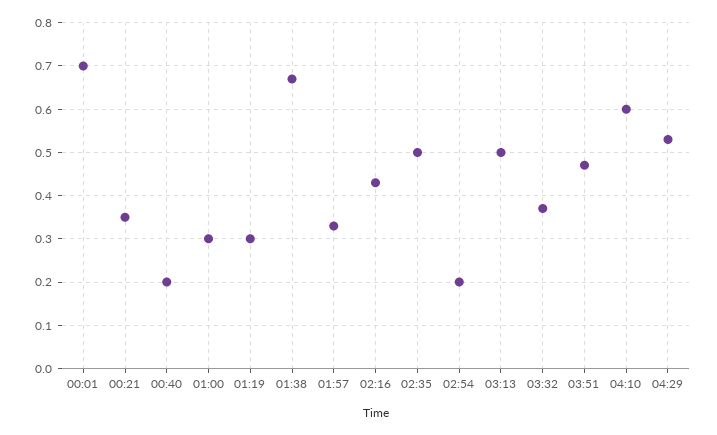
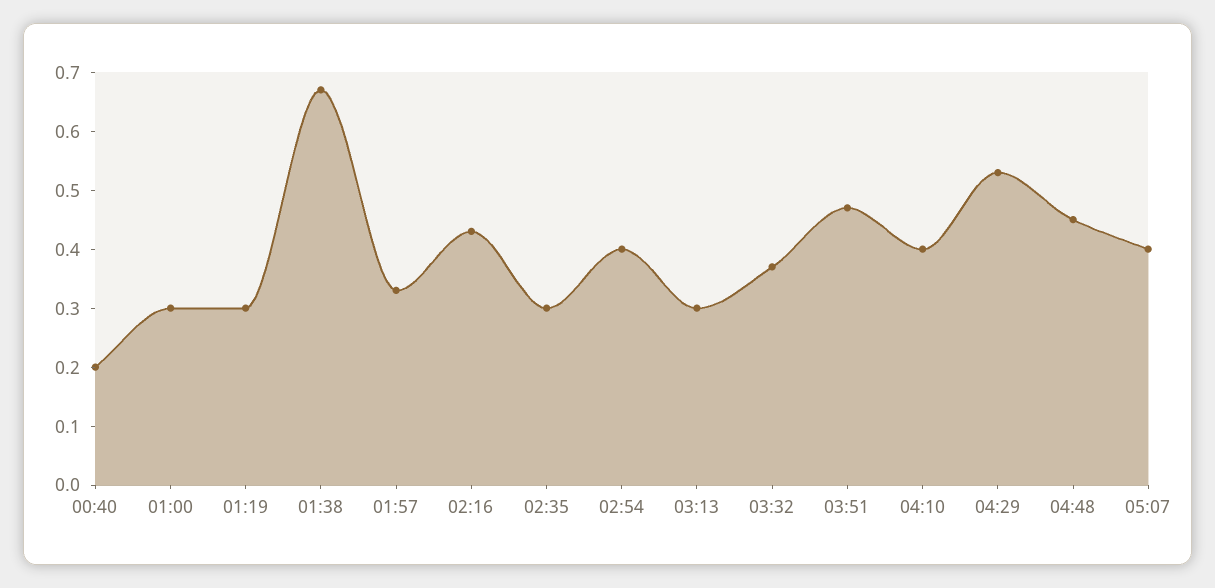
00:01: 0.7 -> none
00:21: 0.35 -> none
02:35: 0.5 -> 0.3
02:54: 0.2 -> 0.4
03:13: 0.5 -> 0.3
04:10: 0.6 -> 0.4
04:48: none -> 0.45
05:07: none -> 0.4

